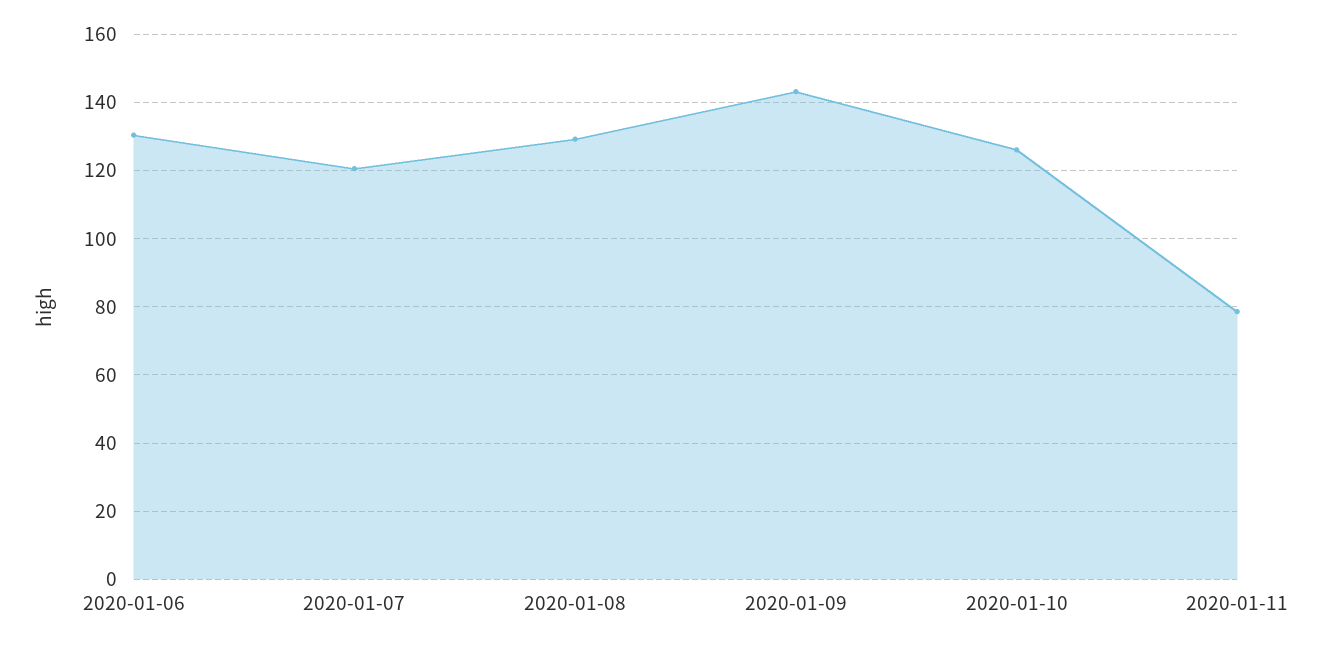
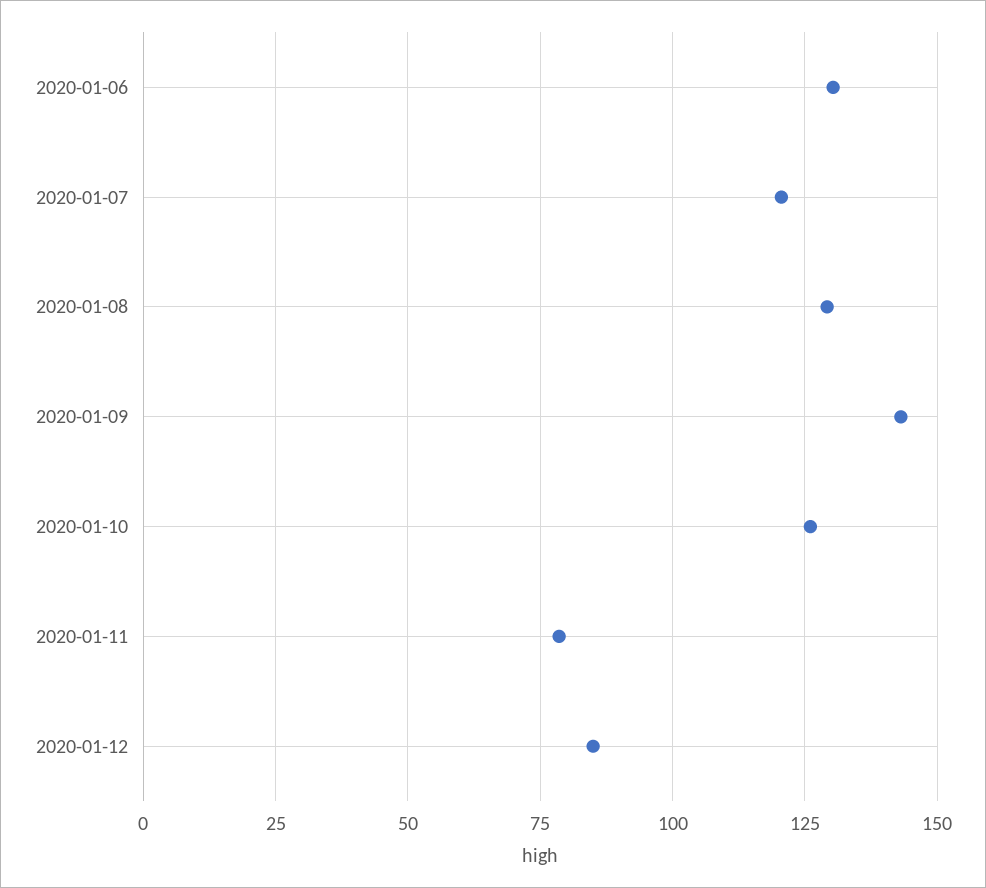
2020-01-12: none -> 85

